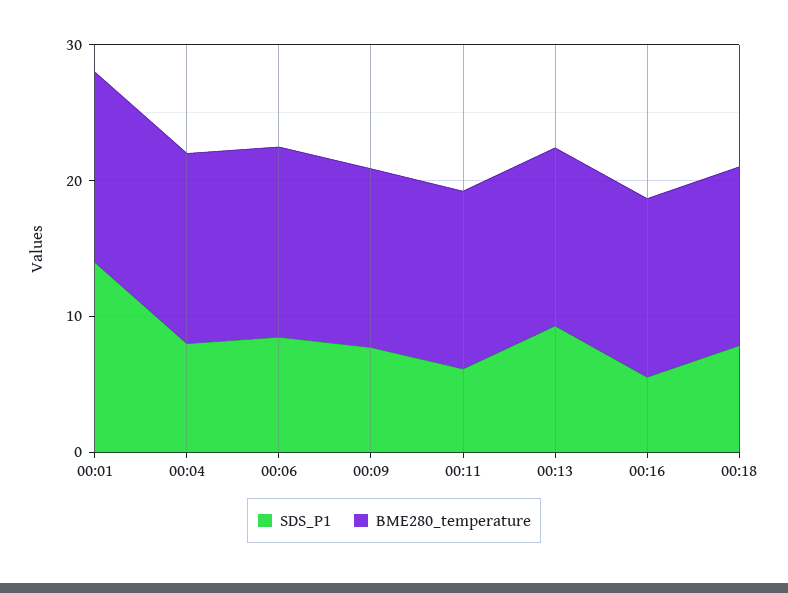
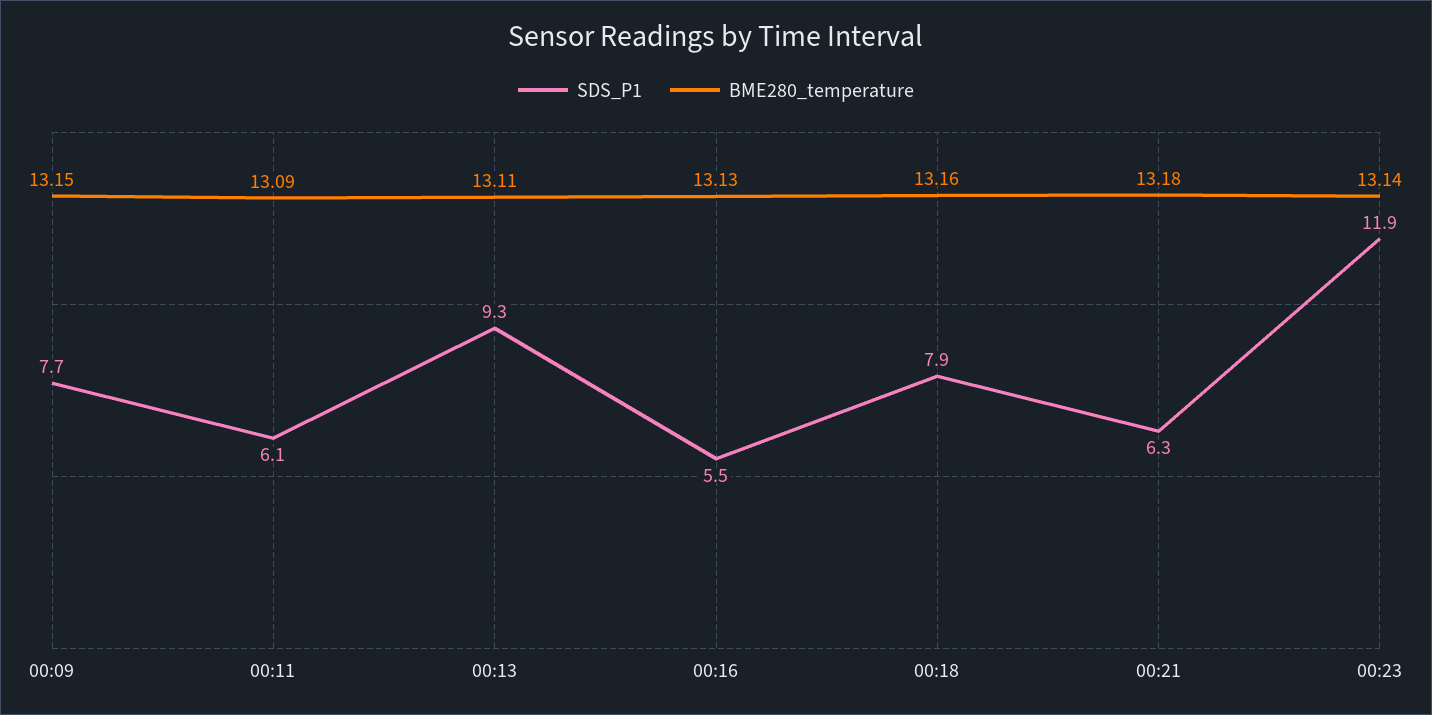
SDS_P1, 00:01: 14 -> none
BME280_temperature, 00:01: 14 -> none
SDS_P1, 00:04: 8 -> none
BME280_temperature, 00:04: 14 -> none
SDS_P1, 00:06: 8 -> none
BME280_temperature, 00:06: 14 -> none
SDS_P1, 00:21: none -> 6.3
BME280_temperature, 00:21: none -> 13.18
SDS_P1, 00:23: none -> 11.9
BME280_temperature, 00:23: none -> 13.14

